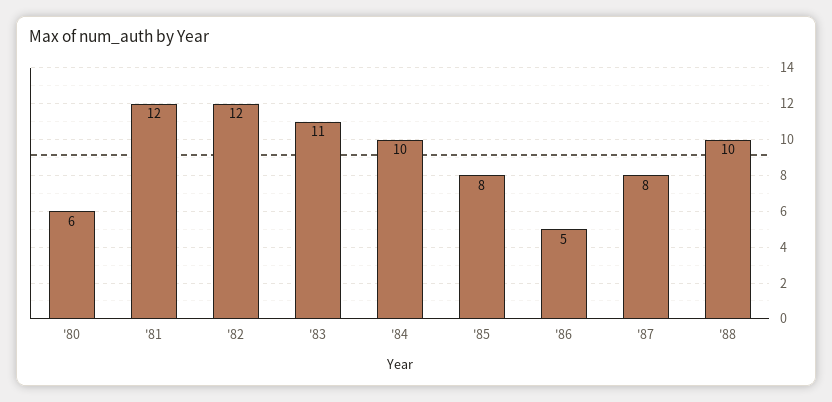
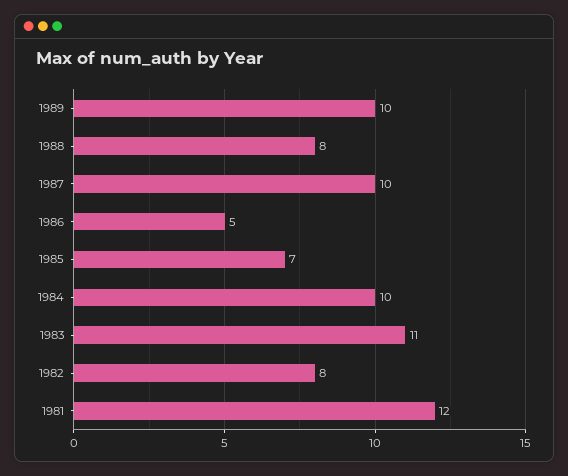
'80: 6 -> none
'82: 12 -> 8
'85: 8 -> 7
'87: 8 -> 10
'88: 10 -> 8
1989: none -> 10

